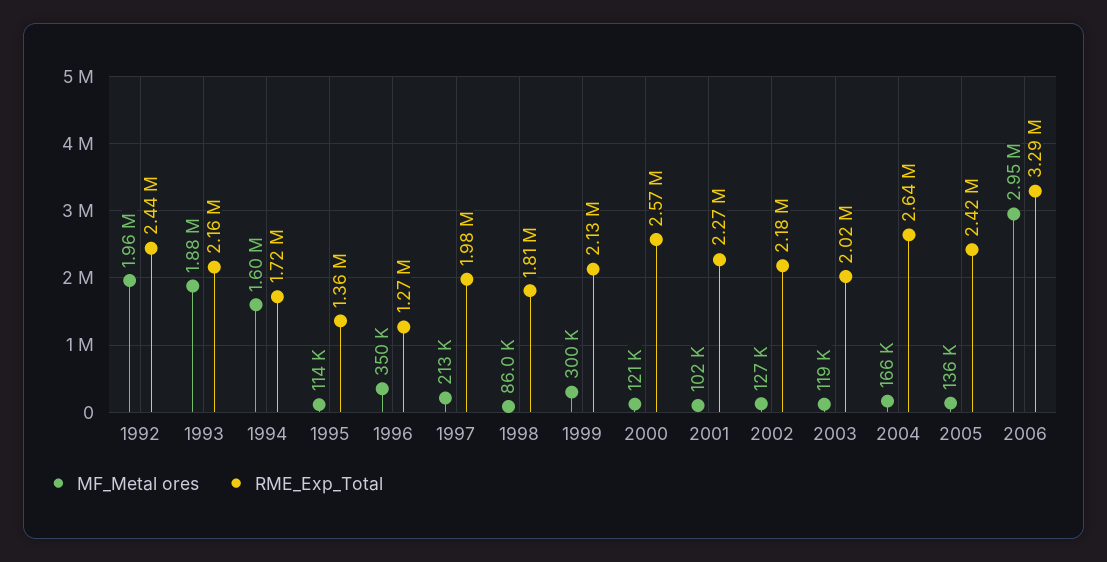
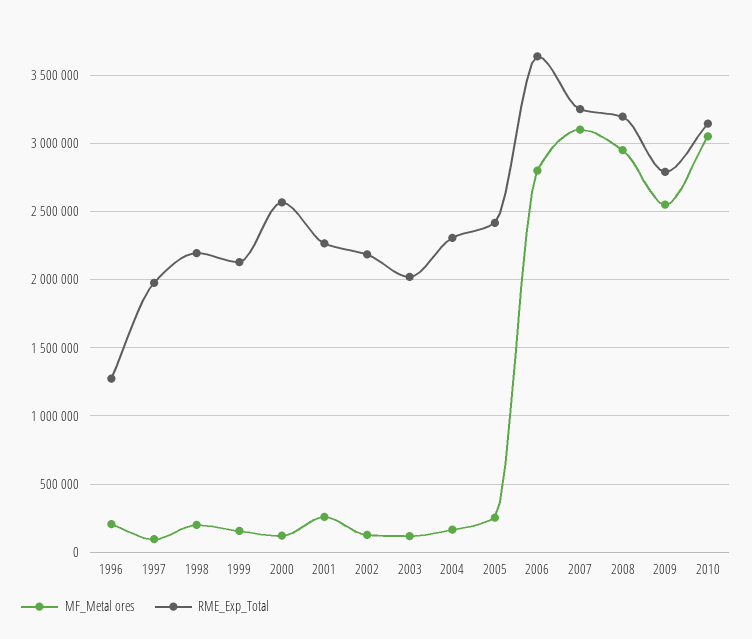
MF_Metal ores, 1992: 1960000 -> none
RME_Exp_Total, 1992: 2440000 -> none
MF_Metal ores, 1993: 1880000 -> none
RME_Exp_Total, 1993: 2160000 -> none
MF_Metal ores, 1994: 1600000 -> none
RME_Exp_Total, 1994: 1720000 -> none
MF_Metal ores, 1995: 114000 -> none
RME_Exp_Total, 1995: 1360000 -> none
MF_Metal ores, 1996: 350000 -> 200000
MF_Metal ores, 1997: 213000 -> 100000
MF_Metal ores, 1998: 86000 -> 200000
RME_Exp_Total, 1998: 1810000 -> 2200000
MF_Metal ores, 1999: 300000 -> 150000
MF_Metal ores, 2001: 102000 -> 250000
RME_Exp_Total, 2004: 2640000 -> 2300000
MF_Metal ores, 2005: 136000 -> 250000
MF_Metal ores, 2006: 2950000 -> 2800000
RME_Exp_Total, 2006: 3290000 -> 3650000
MF_Metal ores, 2007: none -> 3100000
RME_Exp_Total, 2007: none -> 3250000
MF_Metal ores, 2008: none -> 2950000
RME_Exp_Total, 2008: none -> 3200000
MF_Metal ores, 2009: none -> 2550000
RME_Exp_Total, 2009: none -> 2800000
MF_Metal ores, 2010: none -> 3050000
RME_Exp_Total, 2010: none -> 3150000

